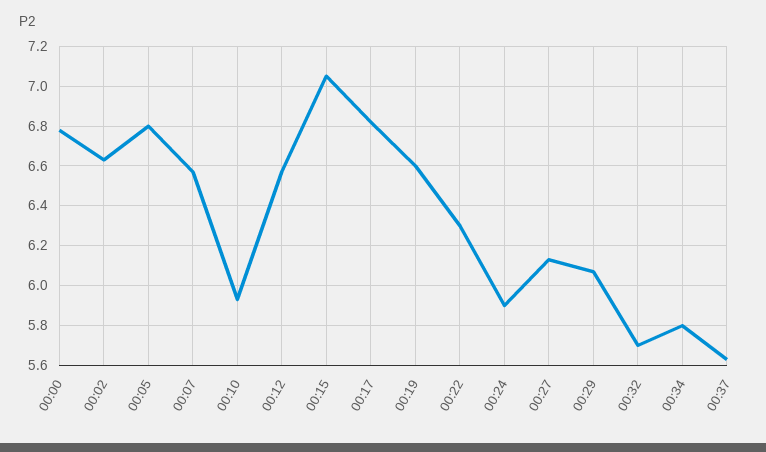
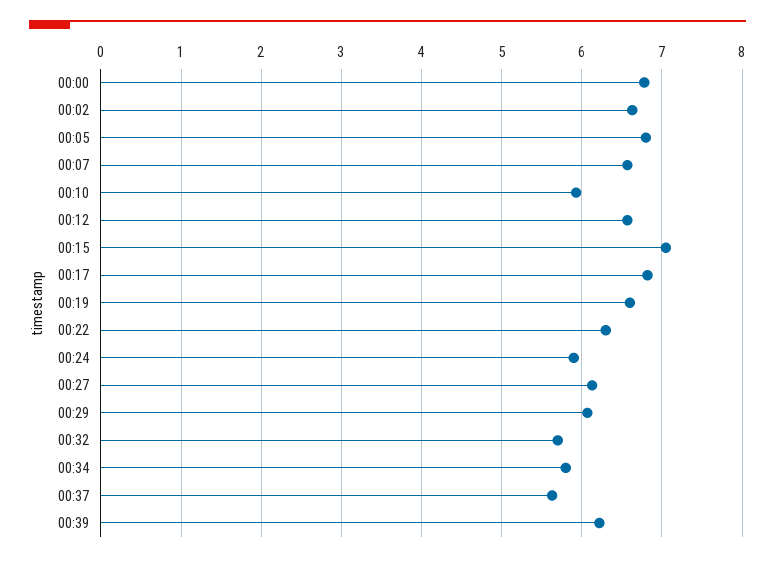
00:39: none -> 6.2

